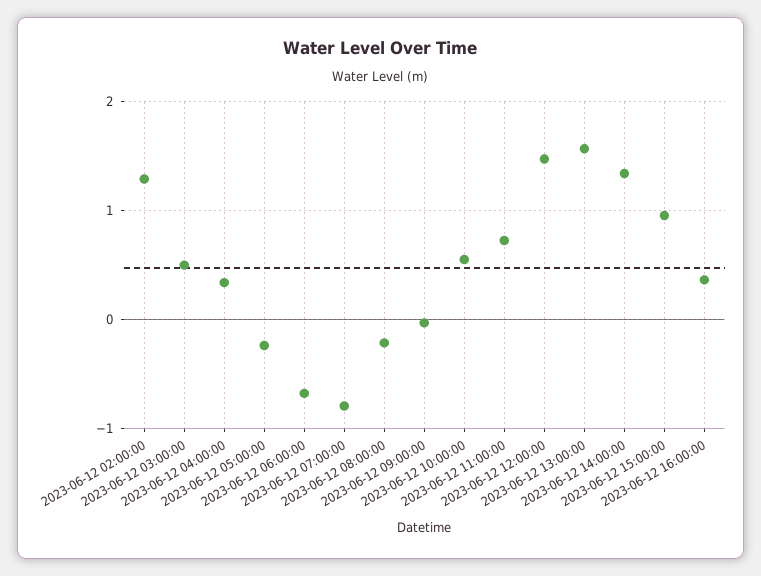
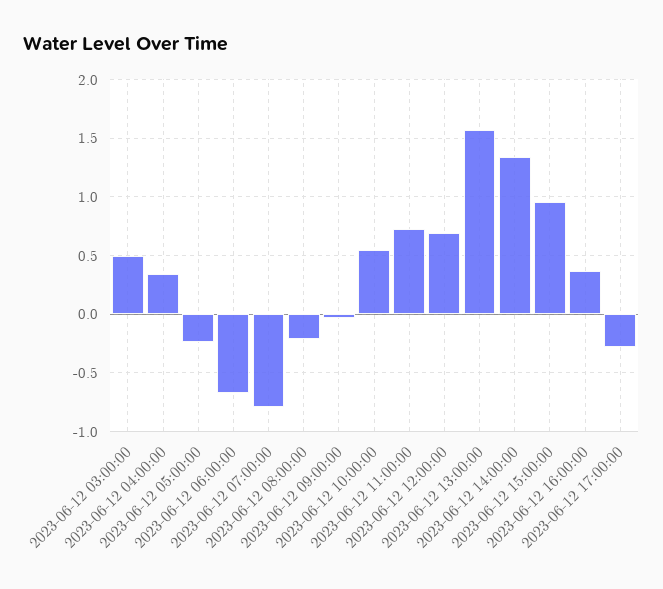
2023-06-12 02:00:00: 1.3 -> none
2023-06-12 12:00:00: 1.5 -> 0.7
2023-06-12 17:00:00: none -> -0.3

